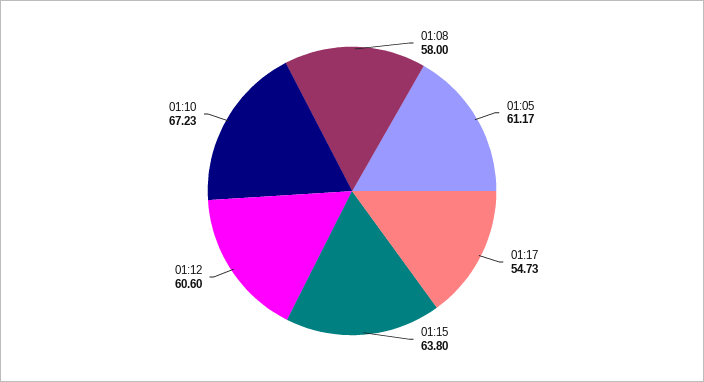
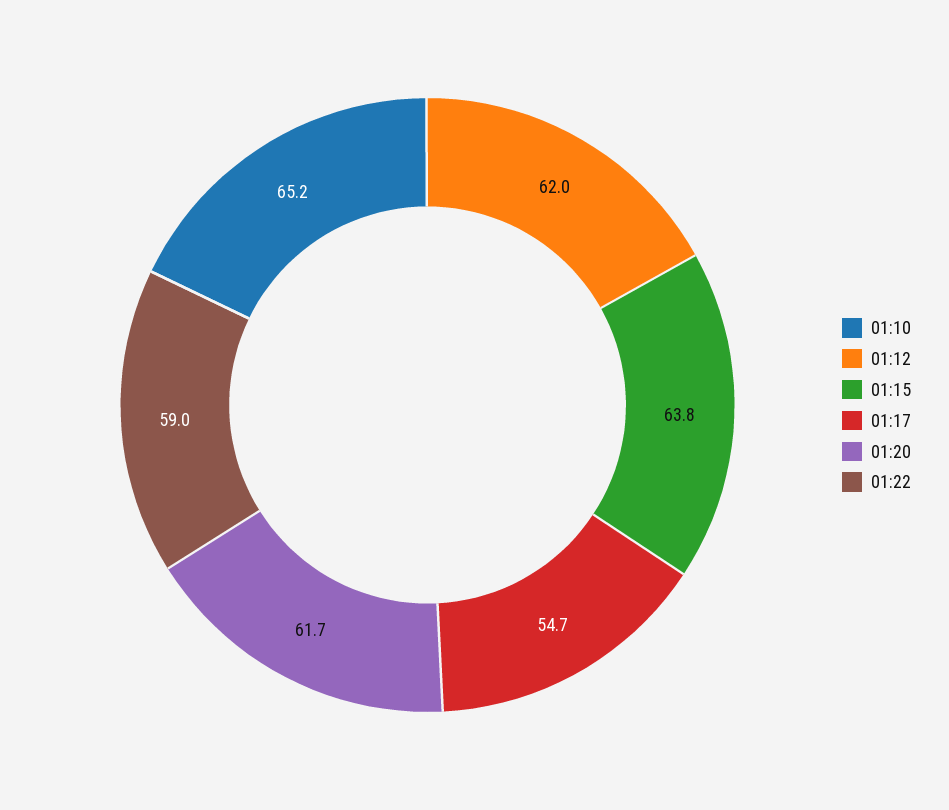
01:08: 58 -> none
01:05: 61.17 -> none
01:12: 60.6 -> 62
01:10: 67.23 -> 65.2
01:20: none -> 61.7
01:22: none -> 59

